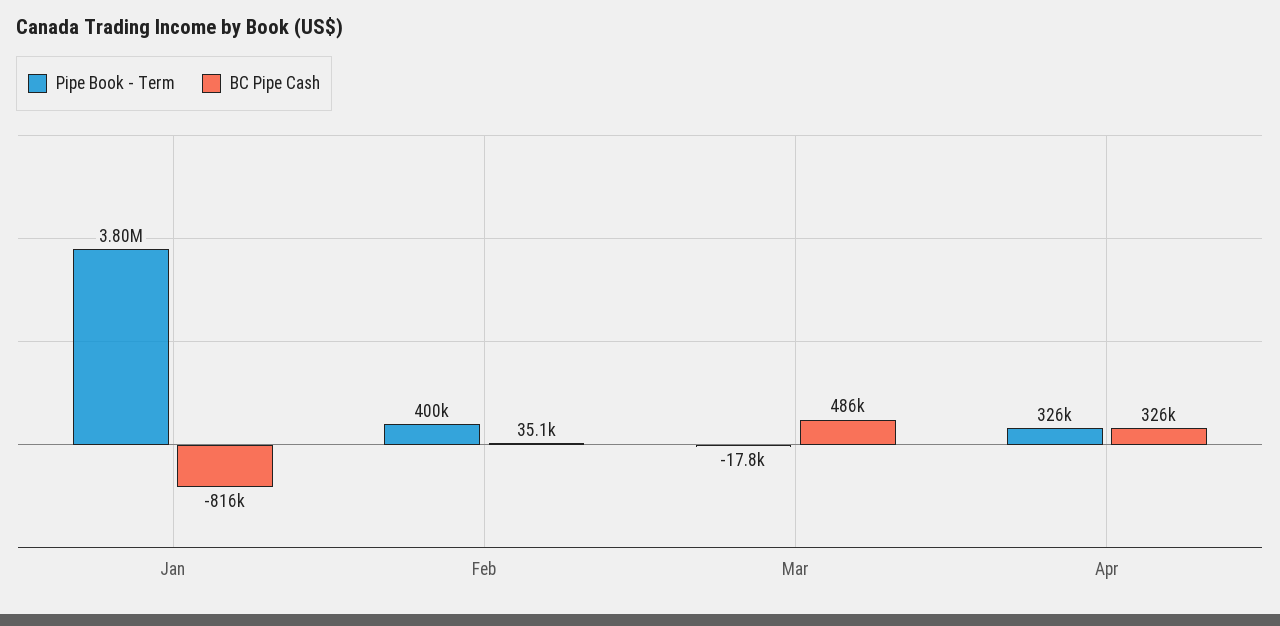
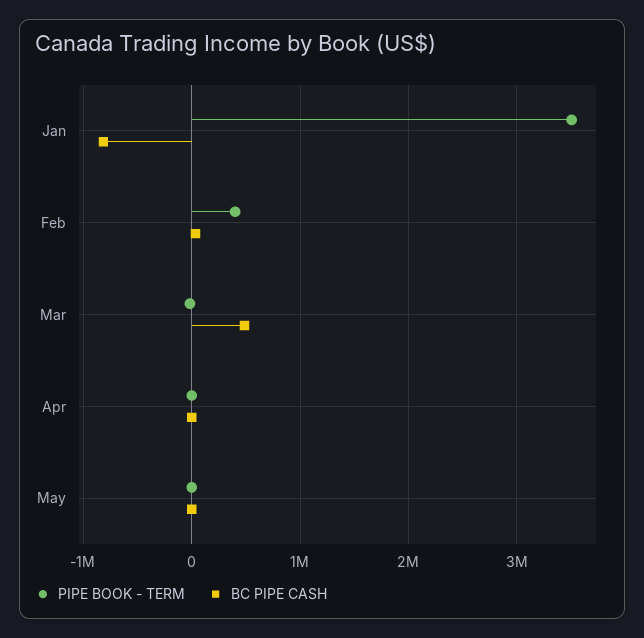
Pipe Book - Term, Jan: 3800000 -> 3500000
Pipe Book - Term, Apr: 326000 -> 0
BC Pipe Cash, Apr: 326000 -> 0
Pipe Book - Term, May: none -> 0
BC Pipe Cash, May: none -> 0

